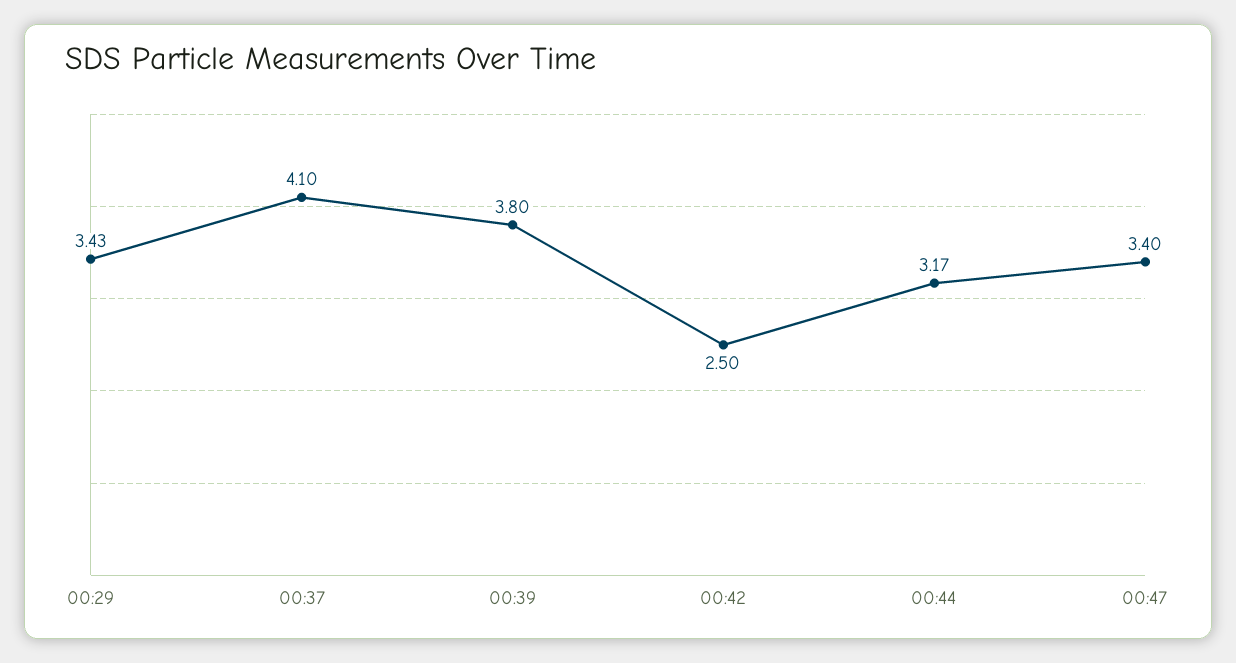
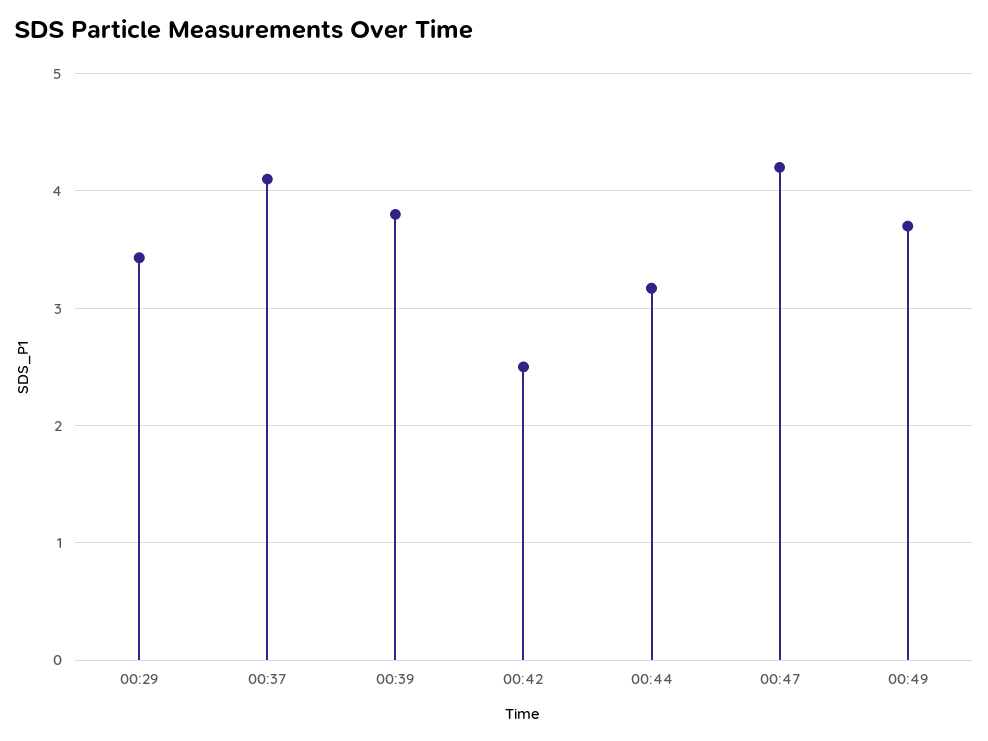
00:47: 3.4 -> 4.2
00:49: none -> 3.7

